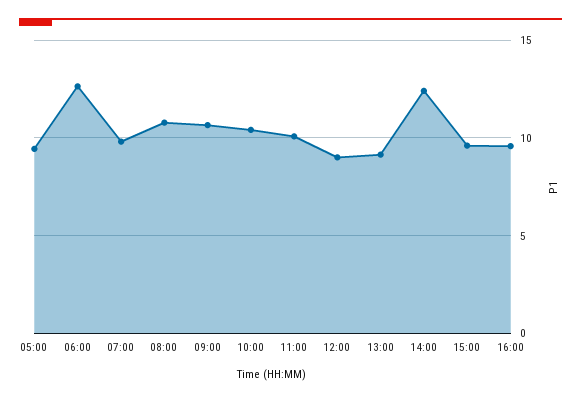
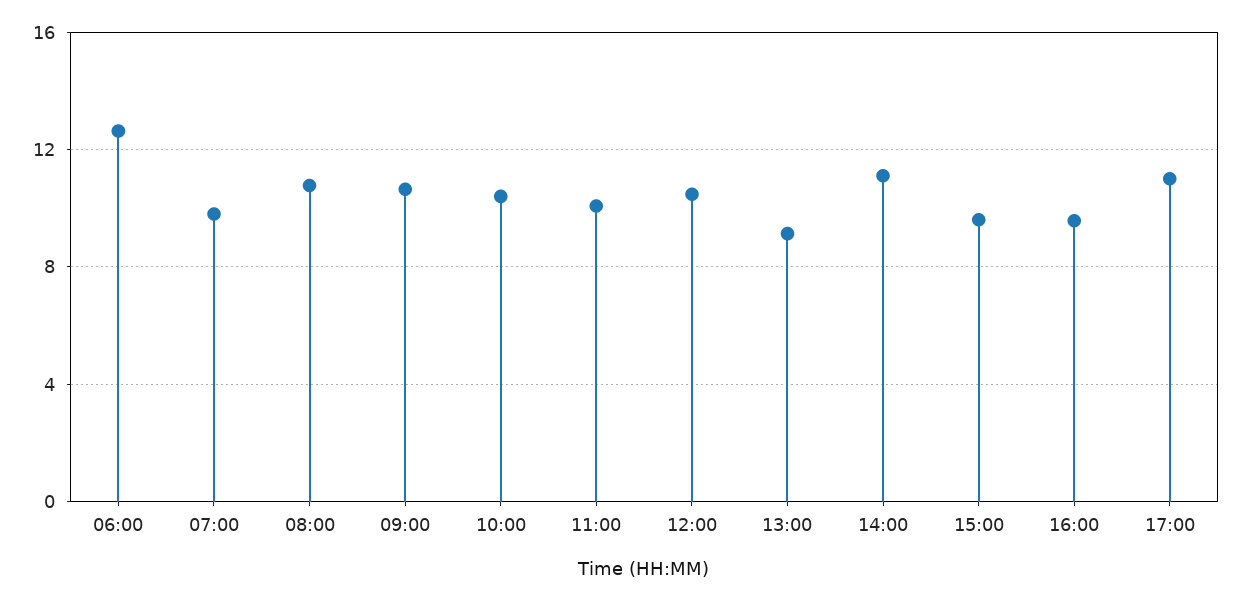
05:00: 9.5 -> none
12:00: 9 -> 10.5
14:00: 12.5 -> 11
17:00: none -> 11

